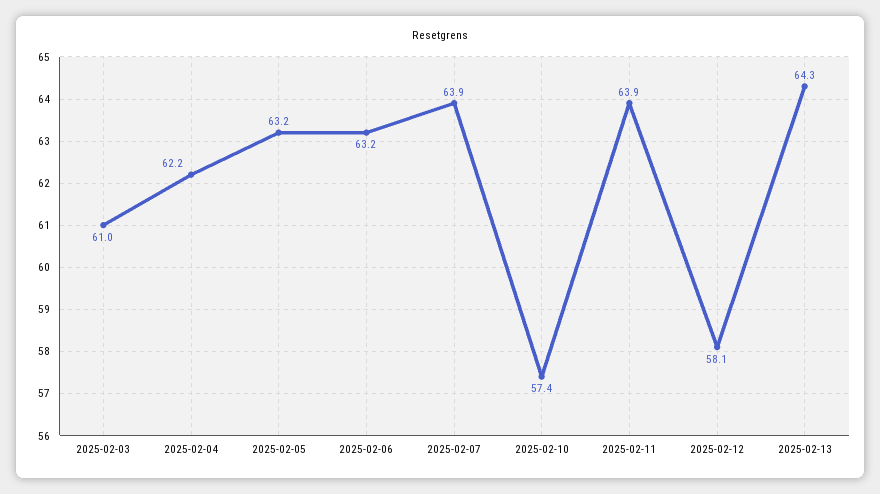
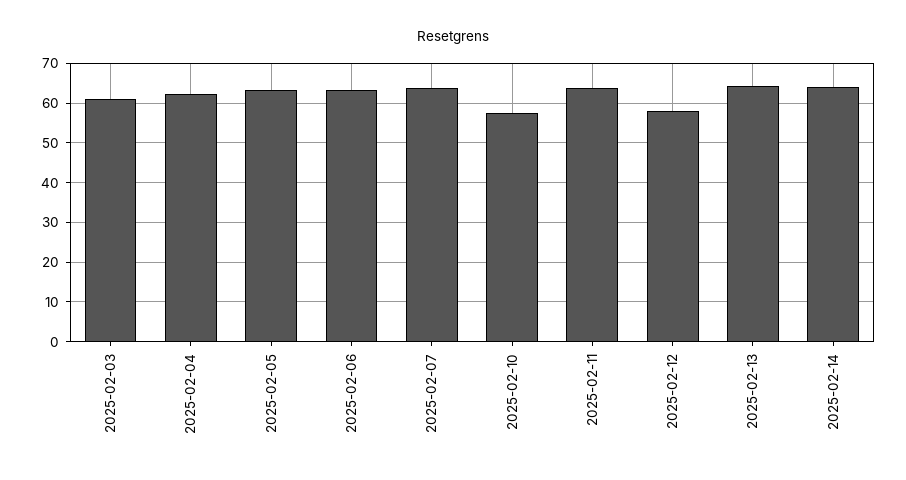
2025-02-14: none -> 64

